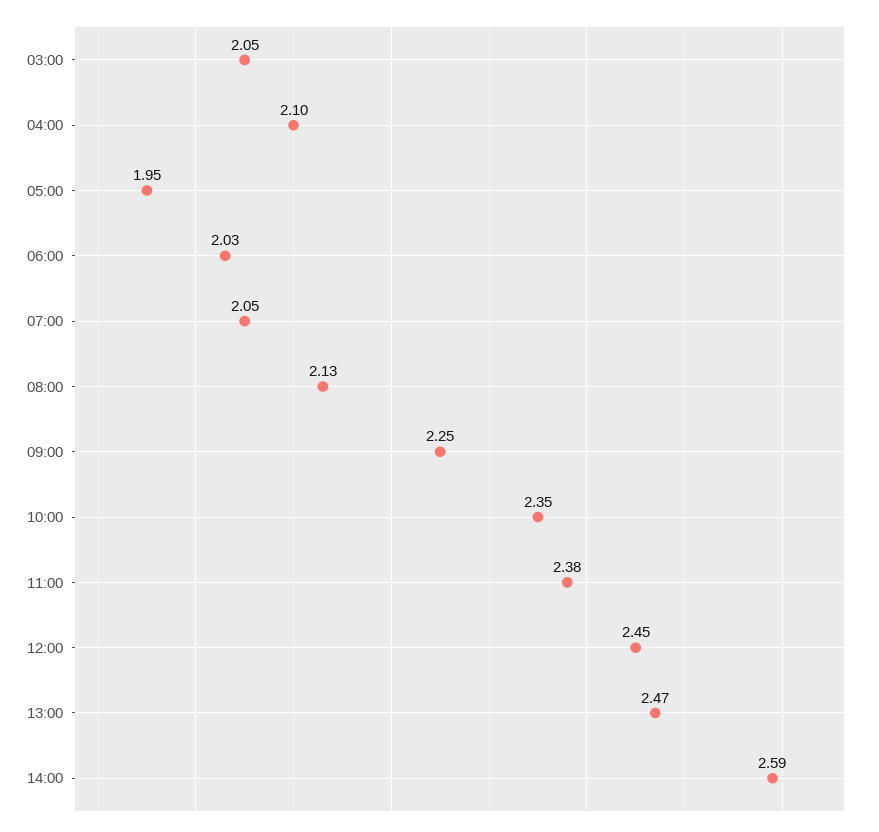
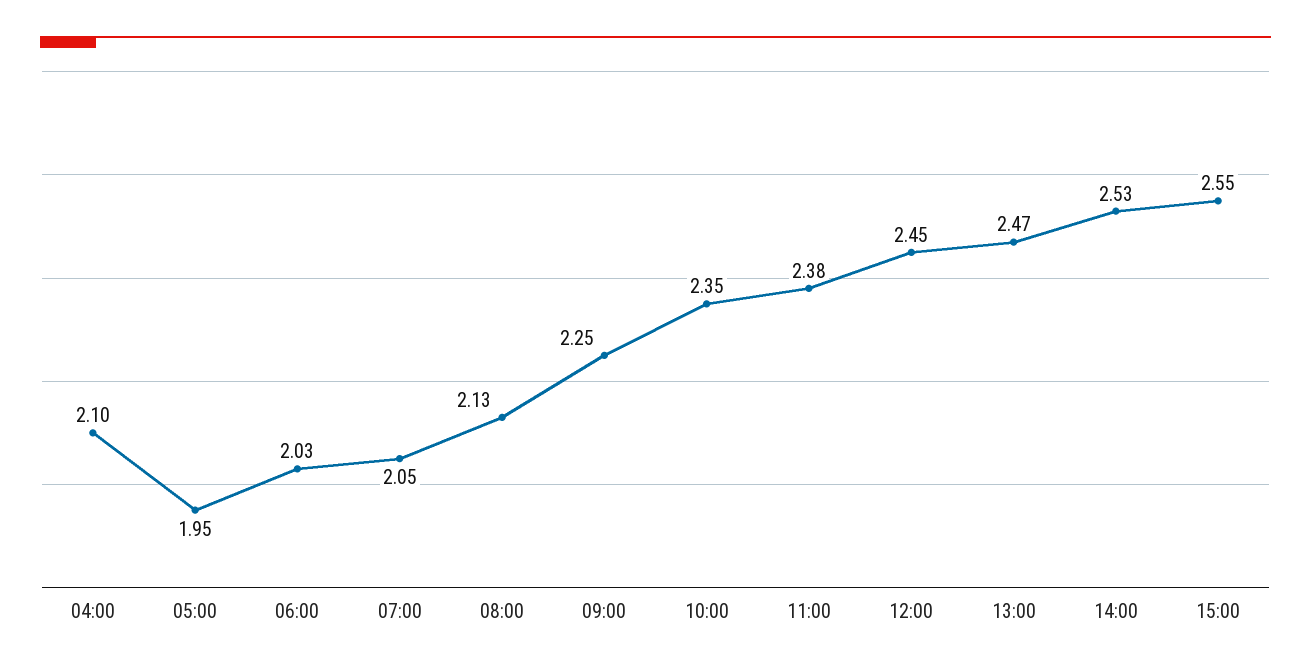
03:00: 2.05 -> none
14:00: 2.59 -> 2.53
15:00: none -> 2.55

